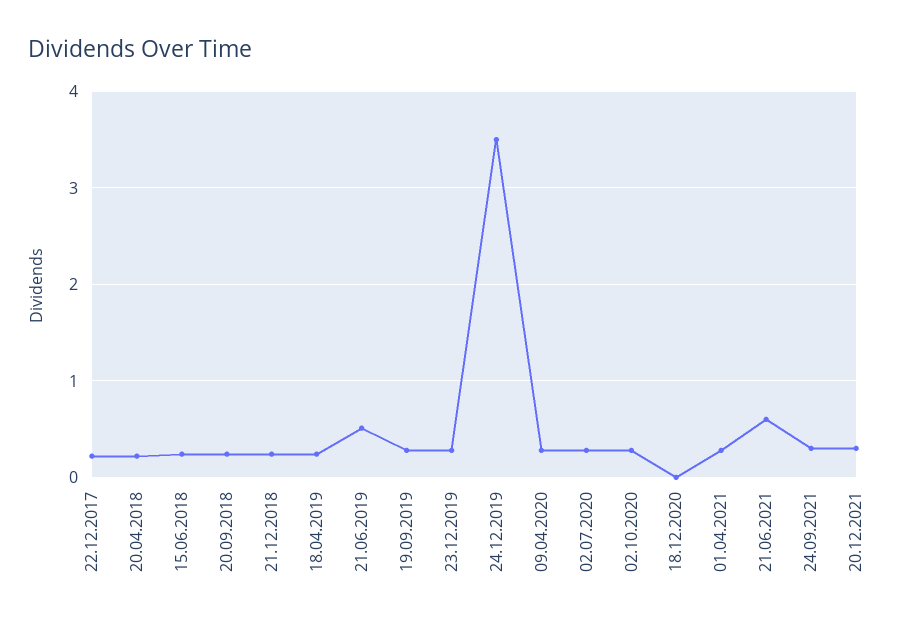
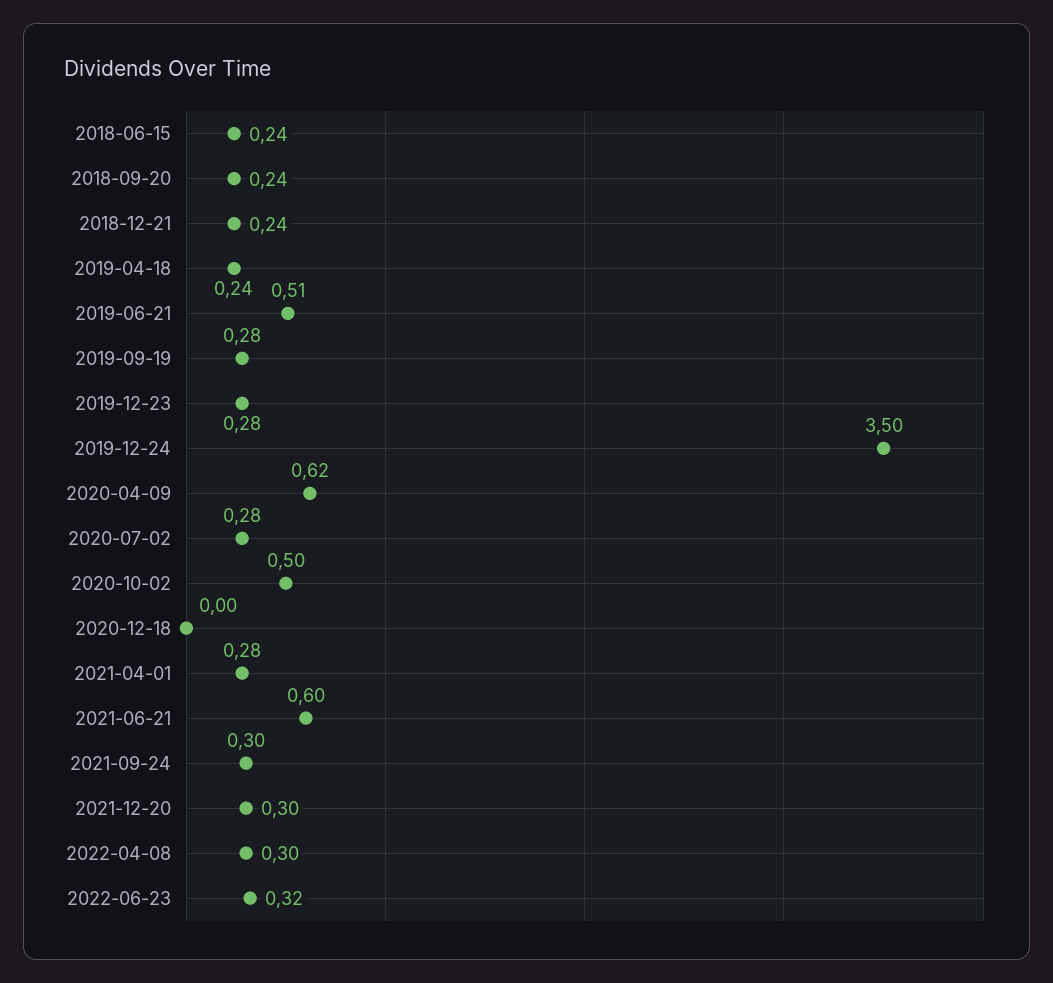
22.12.2017: 0.2 -> none
20.04.2018: 0.2 -> none
09.04.2020: 0.3 -> 0.62
02.10.2020: 0.3 -> 0.5
2022-04-08: none -> 0.3
2022-06-23: none -> 0.32

